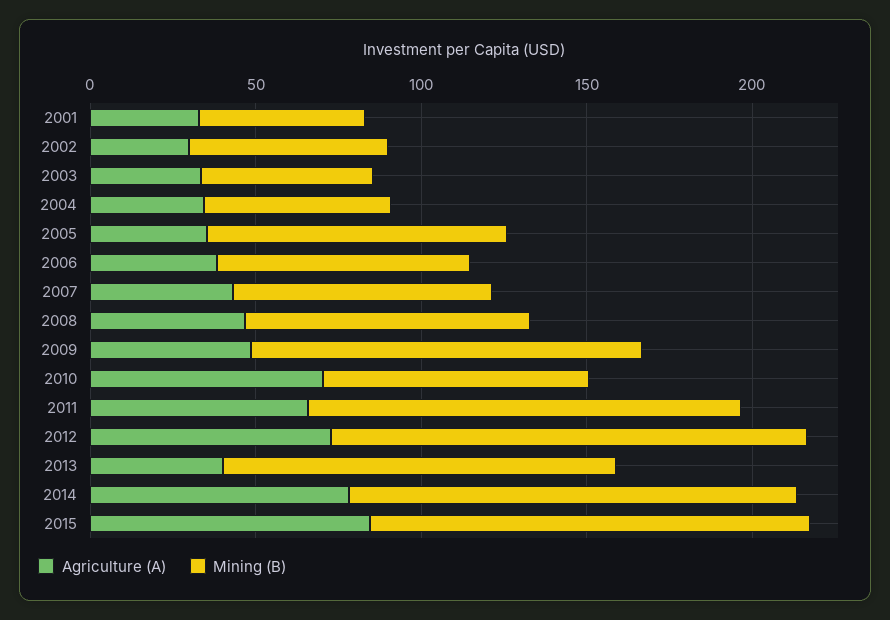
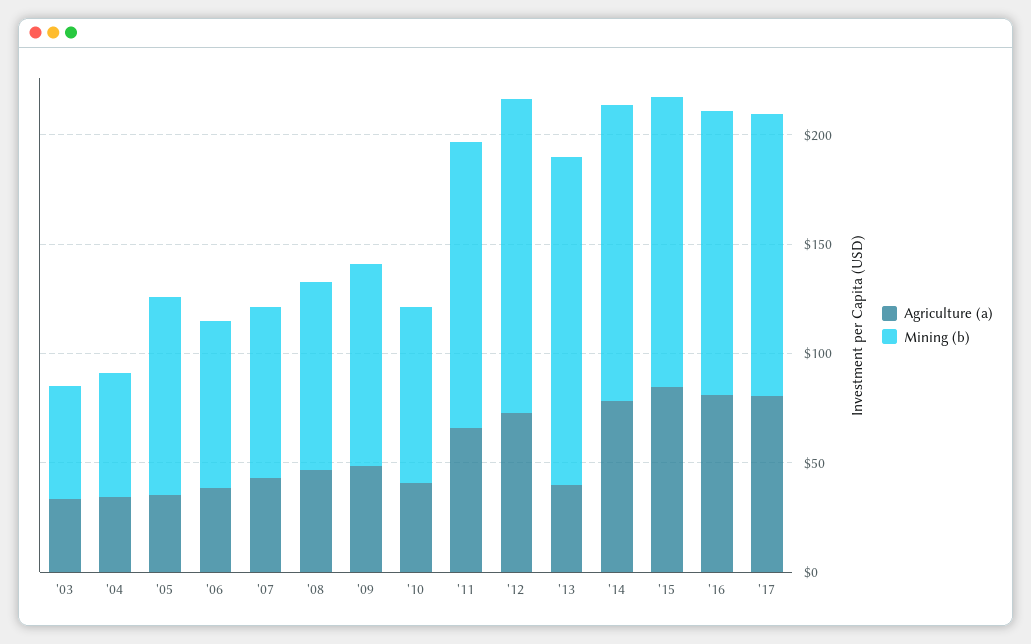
Agriculture (A), 2001: 30 -> none
Mining (B), 2001: 50 -> none
Agriculture (A), 2002: 30 -> none
Mining (B), 2002: 60 -> none
Mining (B), 2009: 120 -> 90
Agriculture (A), 2010: 70 -> 40
Mining (B), 2013: 120 -> 150
Agriculture (A), '16: none -> 80
Mining (B), '16: none -> 130
Agriculture (A), '17: none -> 80
Mining (B), '17: none -> 130

